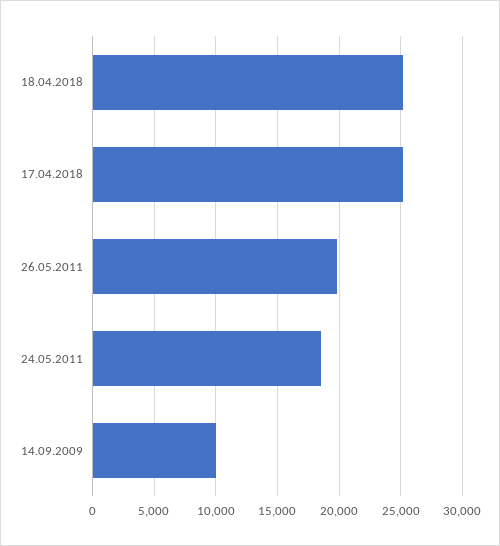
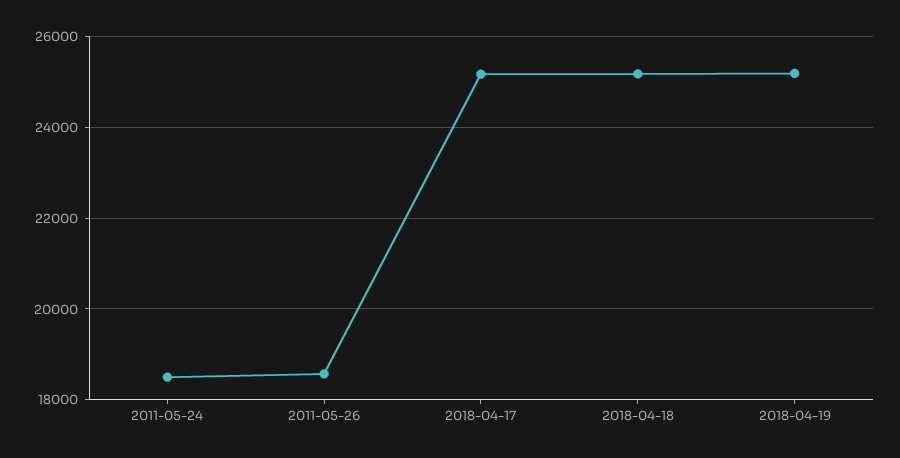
26.05.2011: 20000 -> 18600
14.09.2009: 10000 -> none
2018-04-19: none -> 25200

